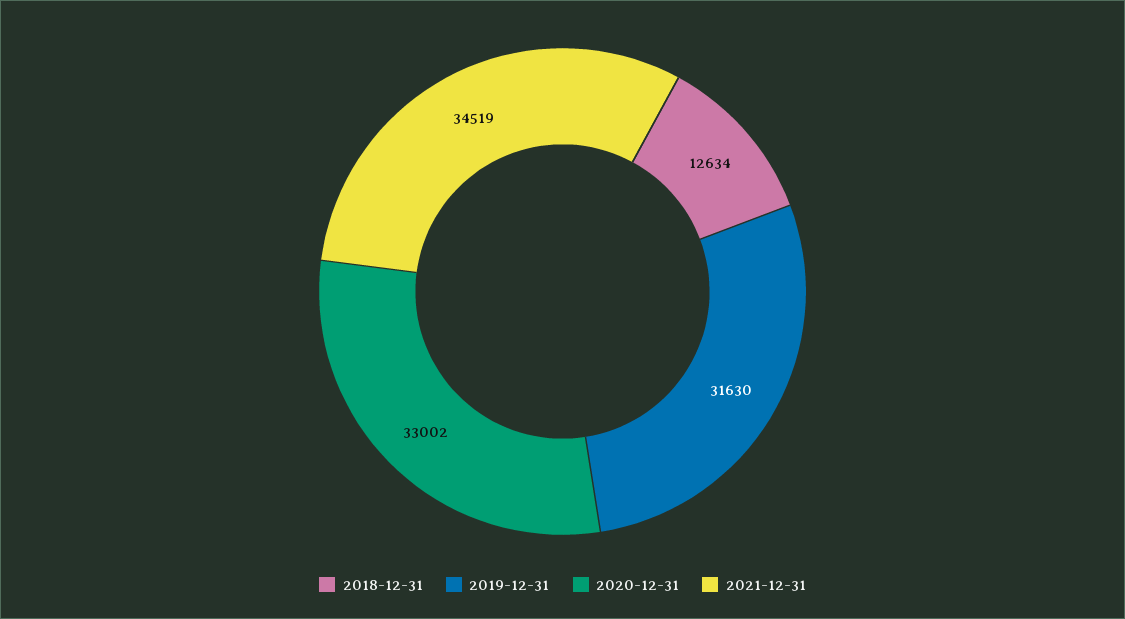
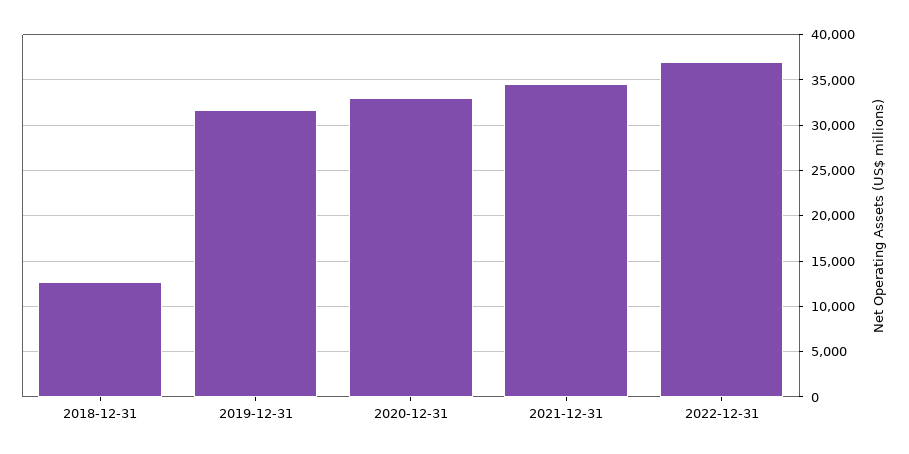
2022-12-31: none -> 37000

